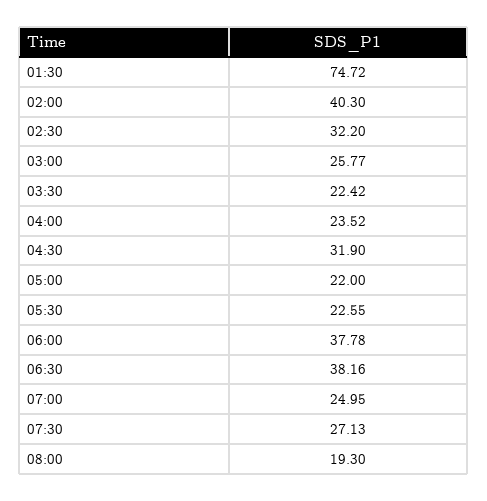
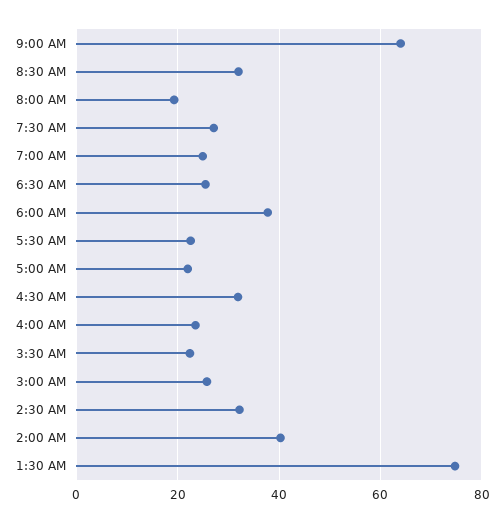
06:30: 38.16 -> 26
9:00 AM: none -> 64
8:30 AM: none -> 32

